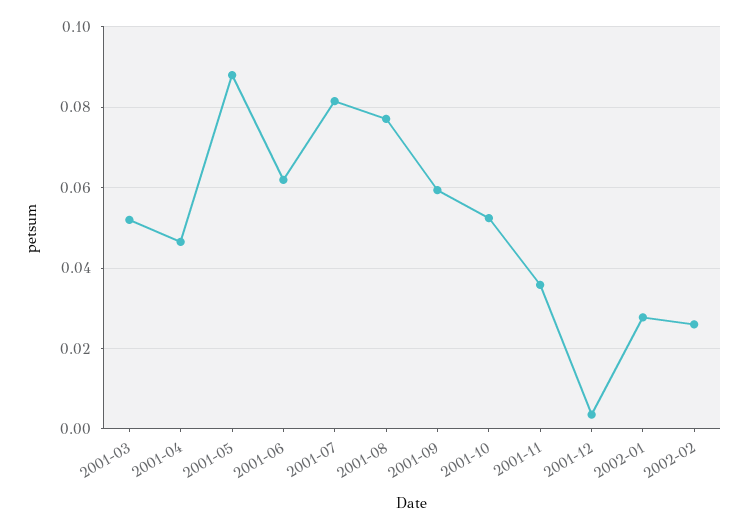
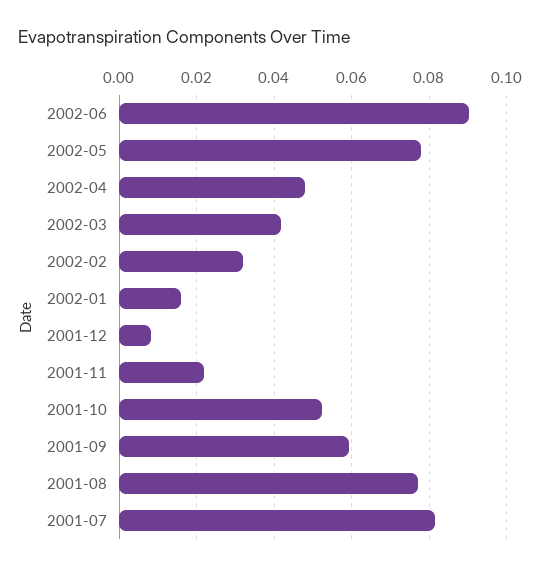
2001-03: 0.052 -> none
2001-04: 0.046 -> none
2001-05: 0.088 -> none
2001-06: 0.062 -> none
2001-11: 0.036 -> 0.022
2001-12: 0.004 -> 0.008
2002-01: 0.028 -> 0.016
2002-02: 0.026 -> 0.032
2002-06: none -> 0.09
2002-05: none -> 0.078
2002-04: none -> 0.048
2002-03: none -> 0.042

